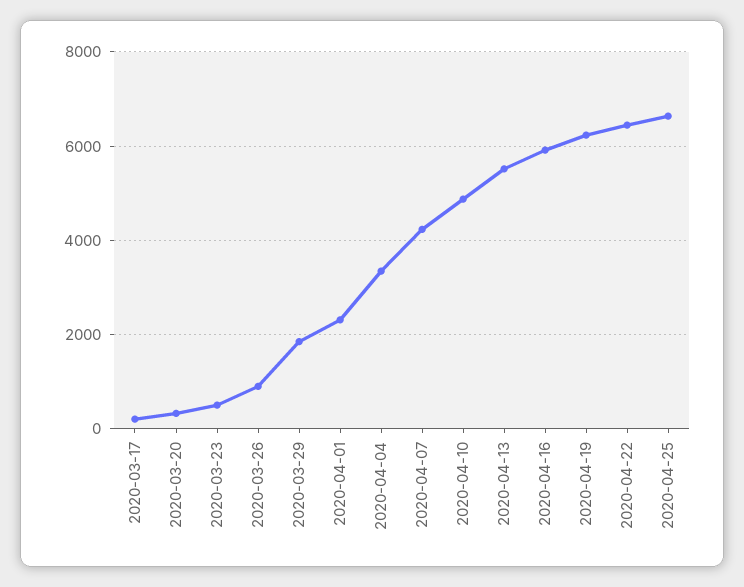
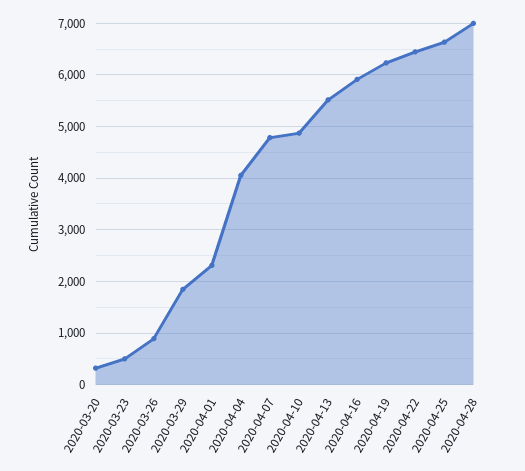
2020-03-17: 200 -> none
2020-04-04: 3400 -> 4000
2020-04-07: 4200 -> 4800
2020-04-28: none -> 7000

